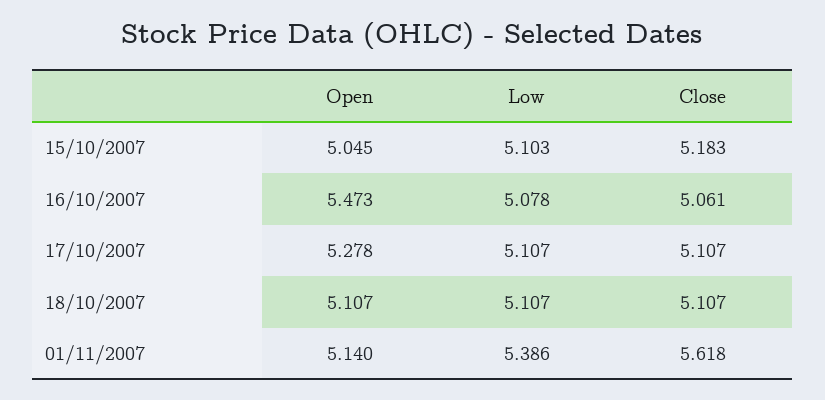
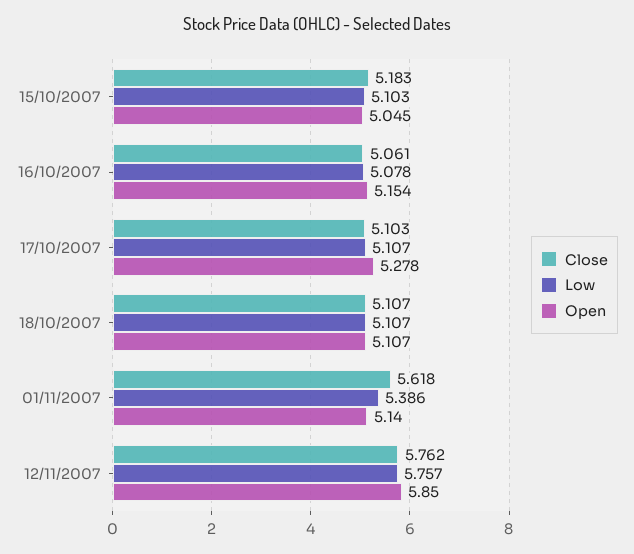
Open, 16/10/2007: 5.473 -> 5.154
Close, 17/10/2007: 5.107 -> 5.103
Close, 12/11/2007: none -> 5.762
Low, 12/11/2007: none -> 5.757
Open, 12/11/2007: none -> 5.85

